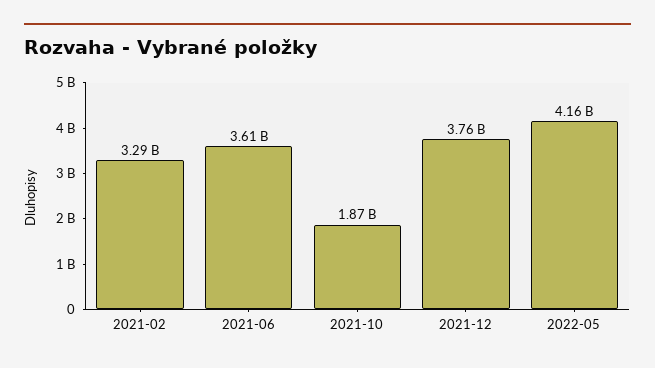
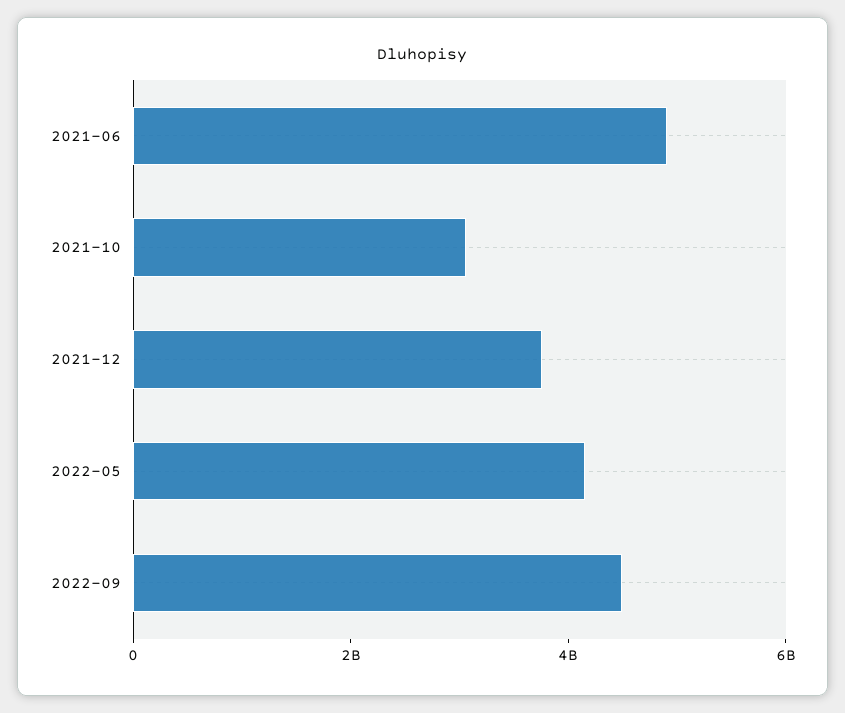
2021-02: 3290000000 -> none
2021-06: 3610000000 -> 5000000000
2021-10: 1870000000 -> 3000000000
2022-09: none -> 4500000000

